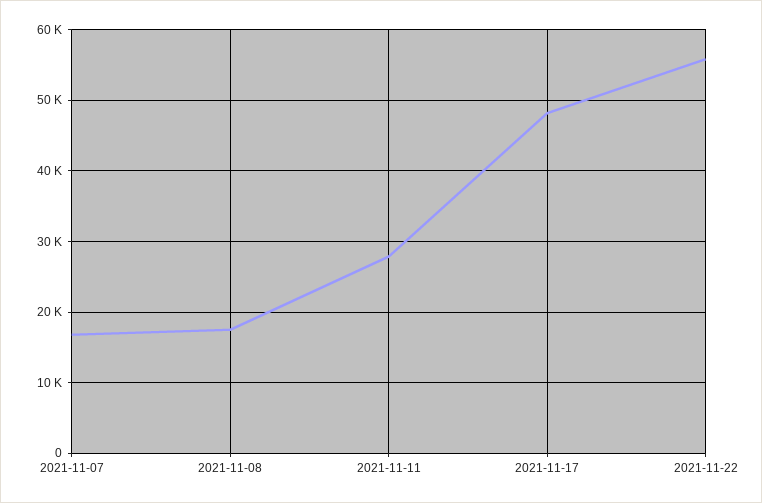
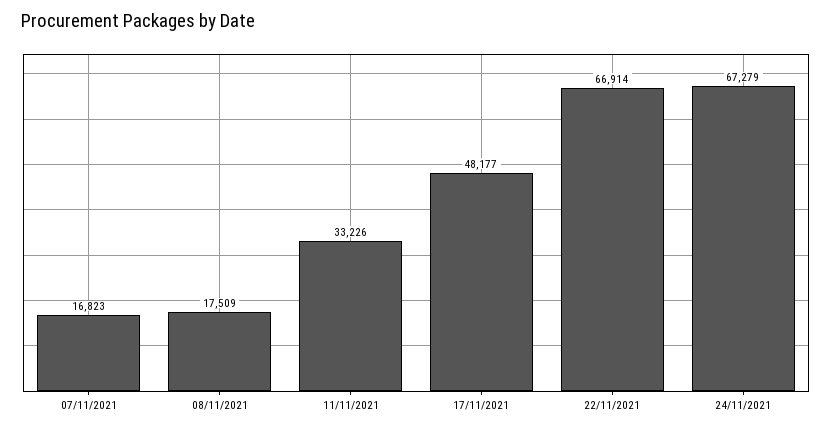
2021-11-11: 28000 -> 33226
2021-11-22: 56000 -> 66914
24/11/2021: none -> 67279

